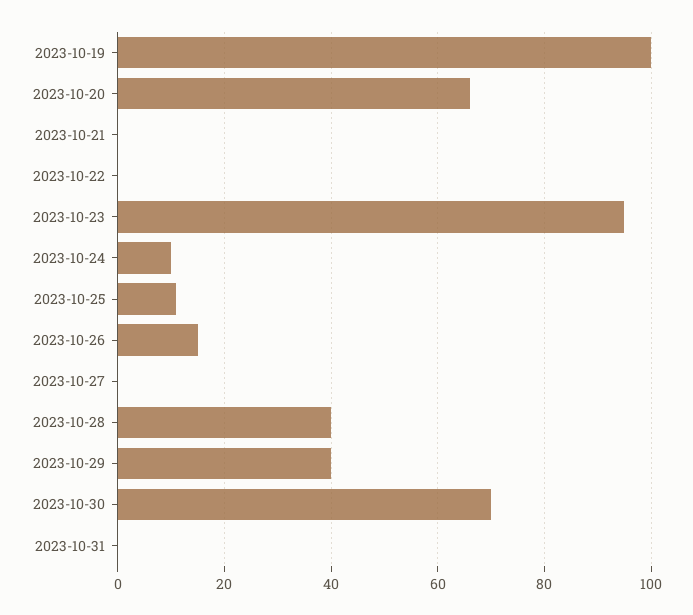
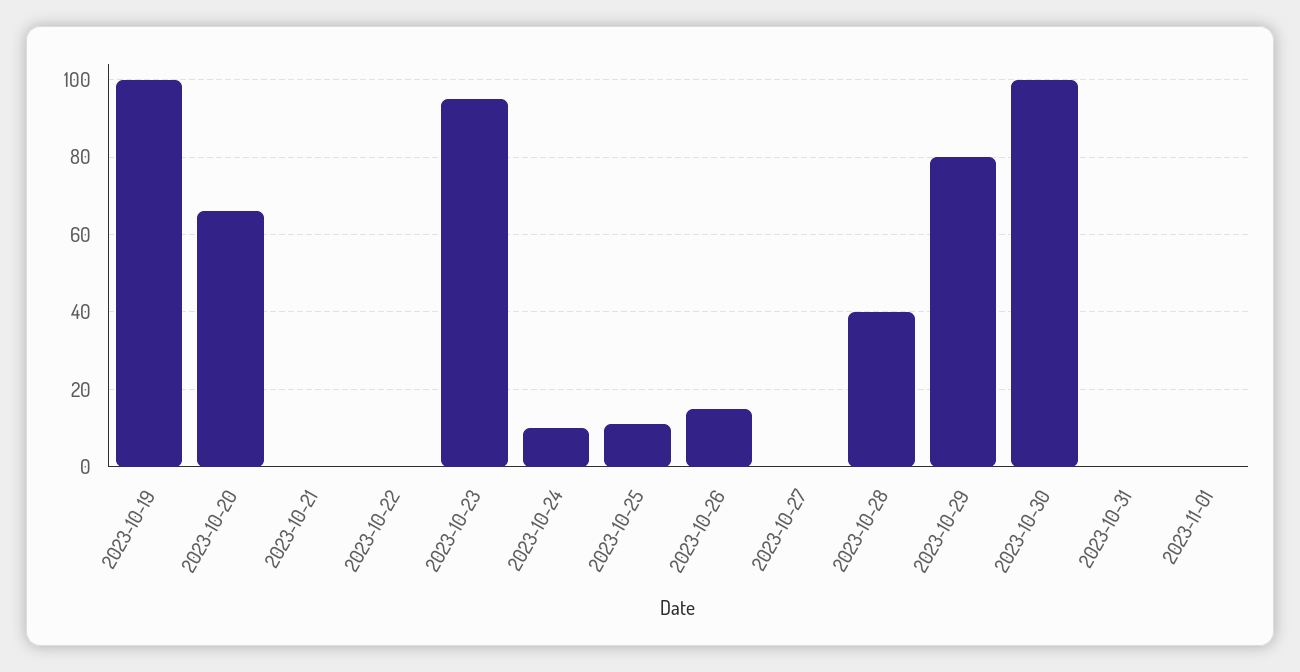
2023-10-29: 40 -> 80
2023-10-30: 70 -> 100
2023-11-01: none -> 0

